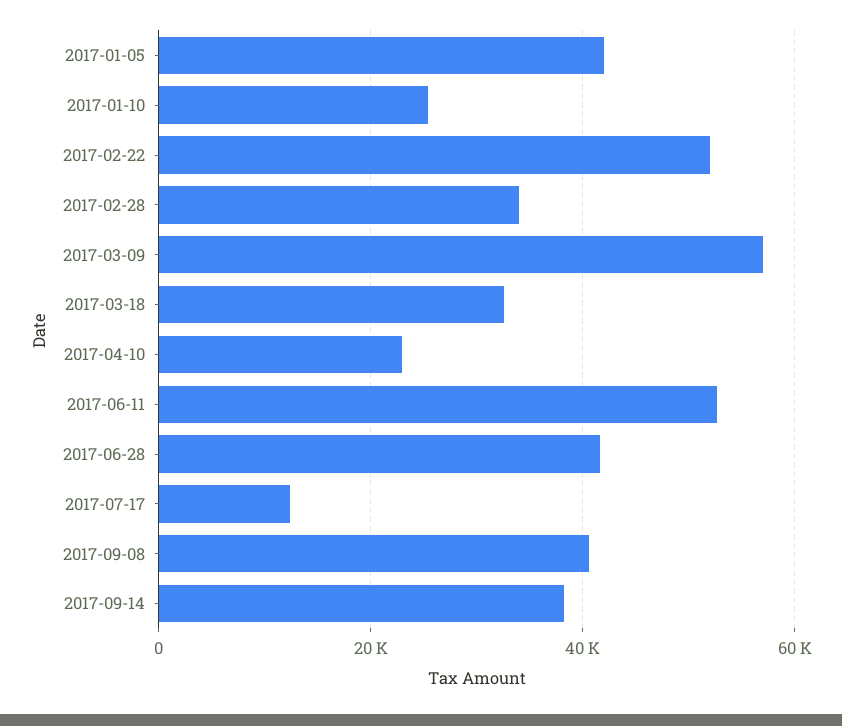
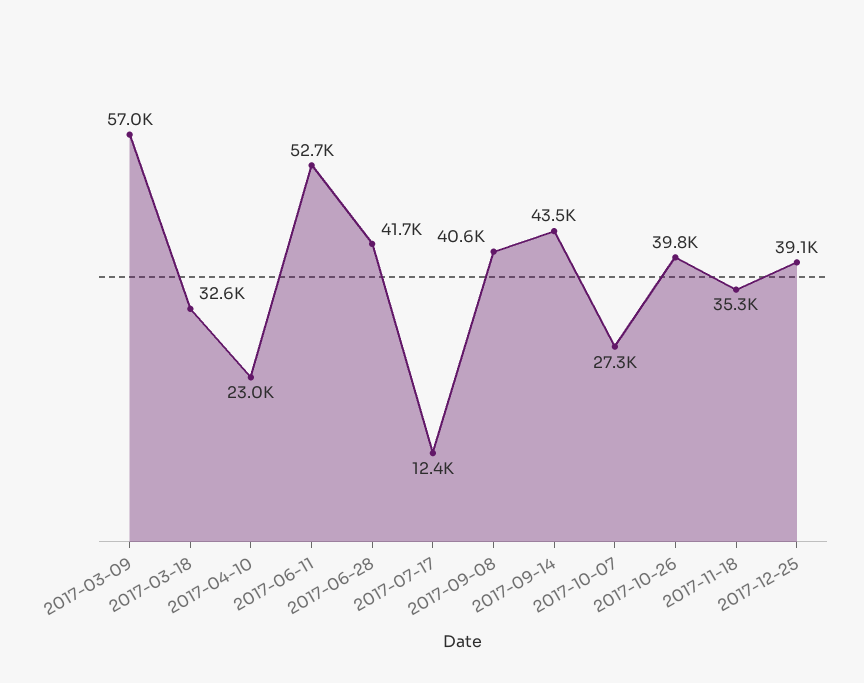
2017-01-05: 42000 -> none
2017-01-10: 26000 -> none
2017-02-22: 52000 -> none
2017-02-28: 34000 -> none
2017-09-14: 38000 -> 43500
2017-10-07: none -> 27300
2017-10-26: none -> 39800
2017-11-18: none -> 35300
2017-12-25: none -> 39100

